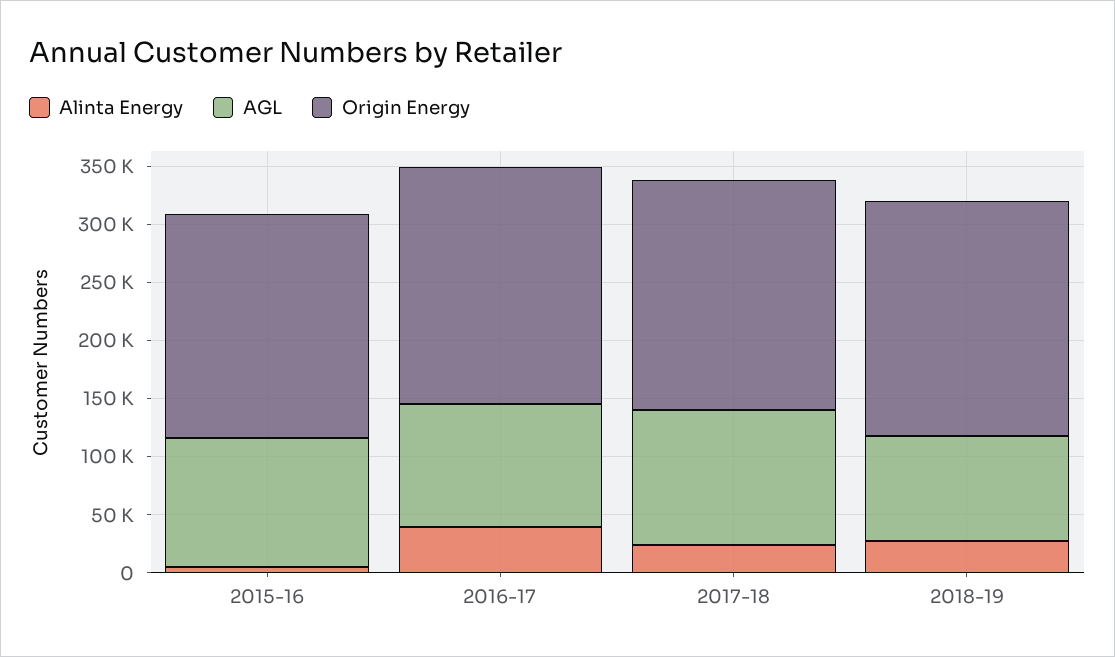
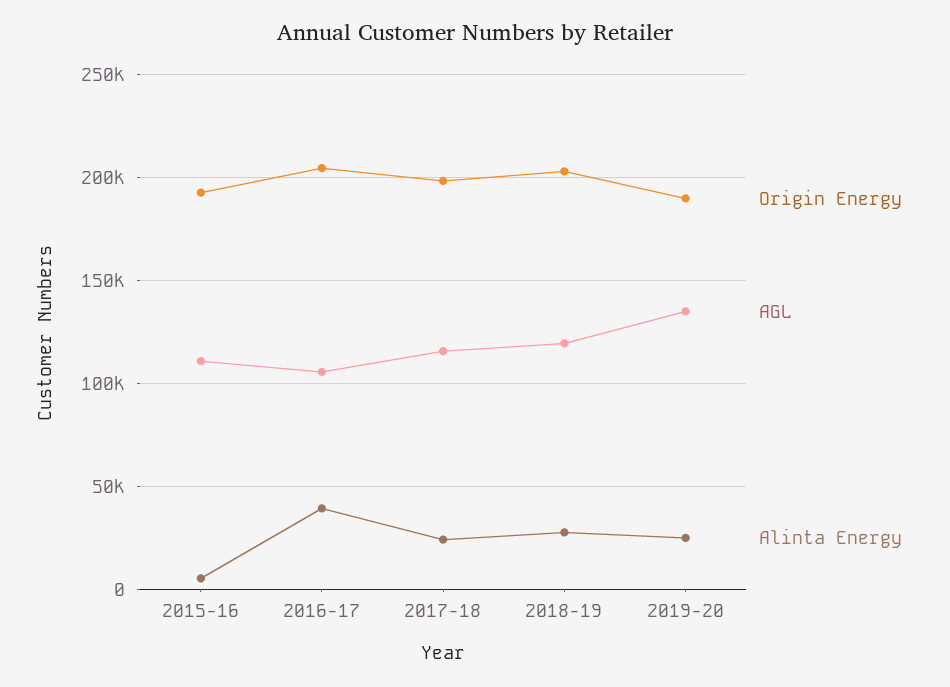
AGL, 2018-19: 90000 -> 120000
Origin Energy, 2019-20: none -> 190000
AGL, 2019-20: none -> 135000
Alinta Energy, 2019-20: none -> 25000

